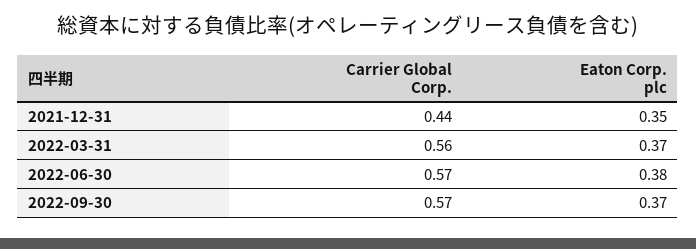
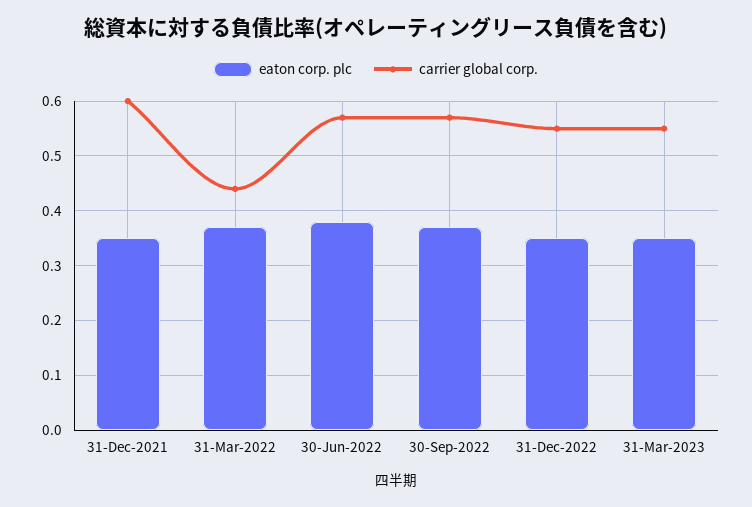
Carrier Global Corp., 2021-12-31: 0.44 -> 0.6
Carrier Global Corp., 2022-03-31: 0.56 -> 0.45
Eaton Corp. plc, 31-Dec-2022: none -> 0.35
Carrier Global Corp., 31-Dec-2022: none -> 0.55
Eaton Corp. plc, 31-Mar-2023: none -> 0.35
Carrier Global Corp., 31-Mar-2023: none -> 0.55

